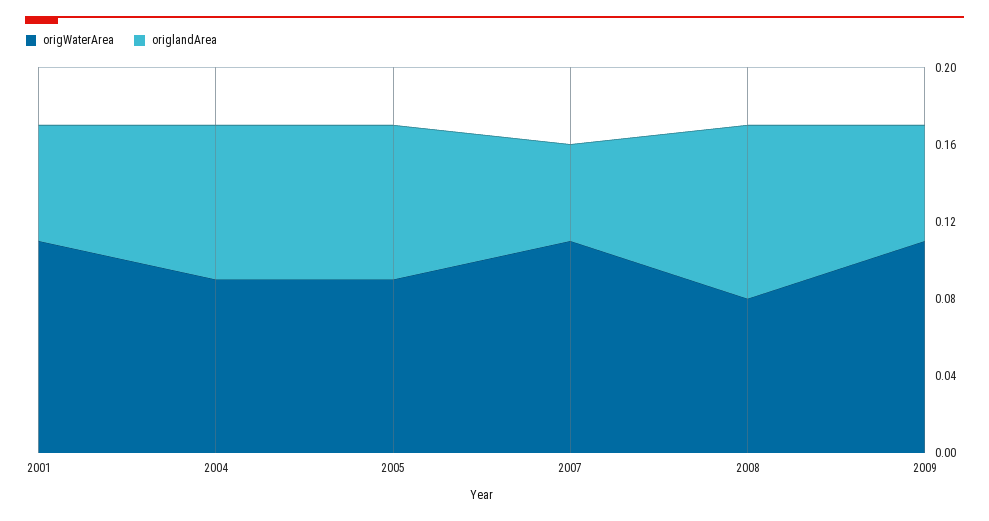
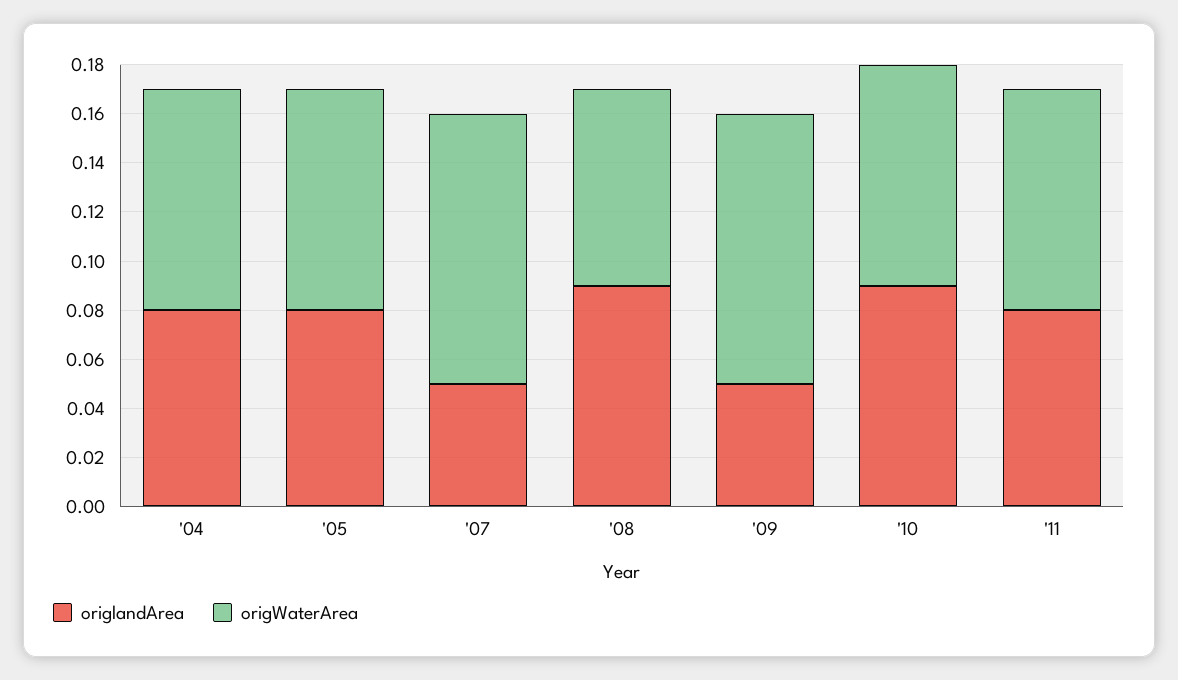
origWaterArea, 2001: 0.11 -> none
origlandArea, 2001: 0.06 -> none
origlandArea, 2009: 0.06 -> 0.05
origlandArea, '10: none -> 0.09
origWaterArea, '10: none -> 0.09
origlandArea, '11: none -> 0.08
origWaterArea, '11: none -> 0.09

